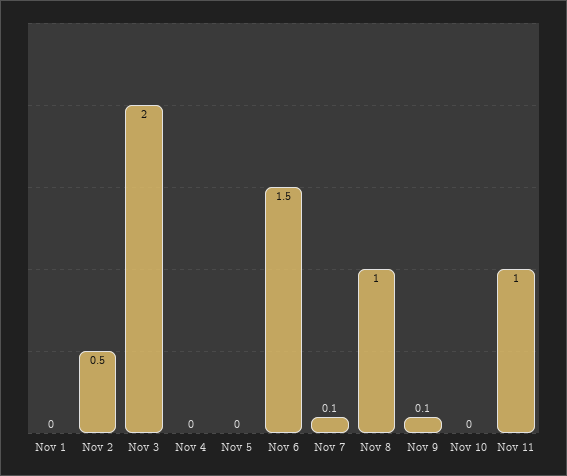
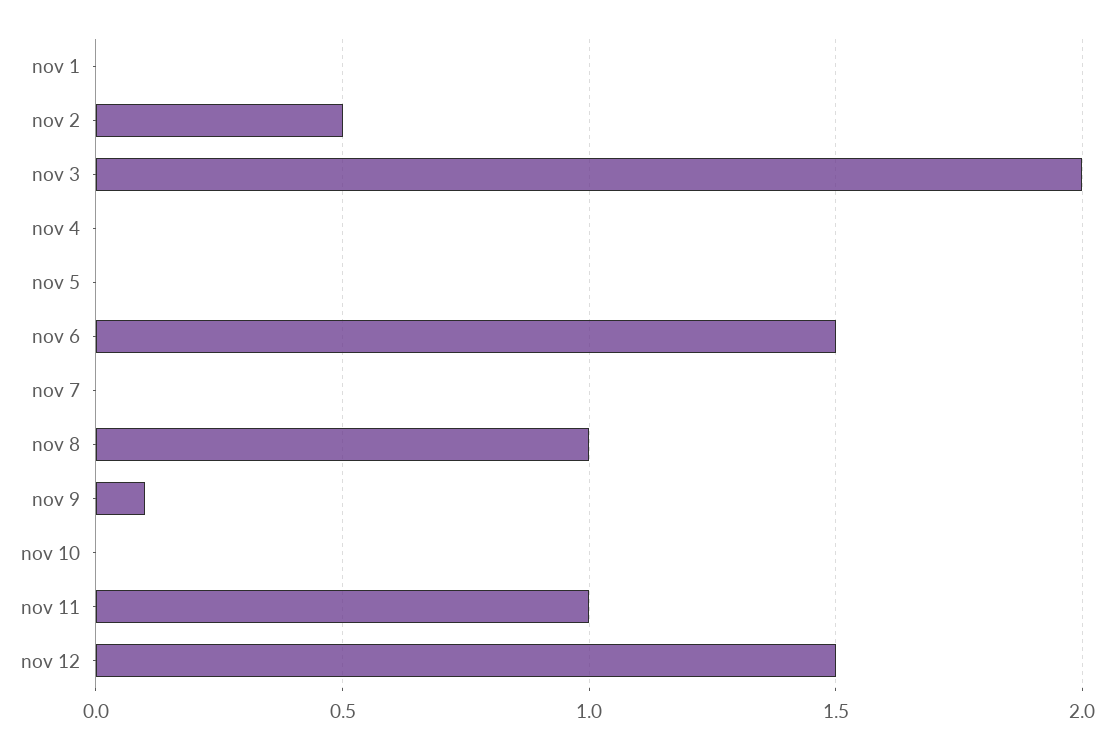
Nov 7: 0.1 -> 0
nov 12: none -> 1.5

